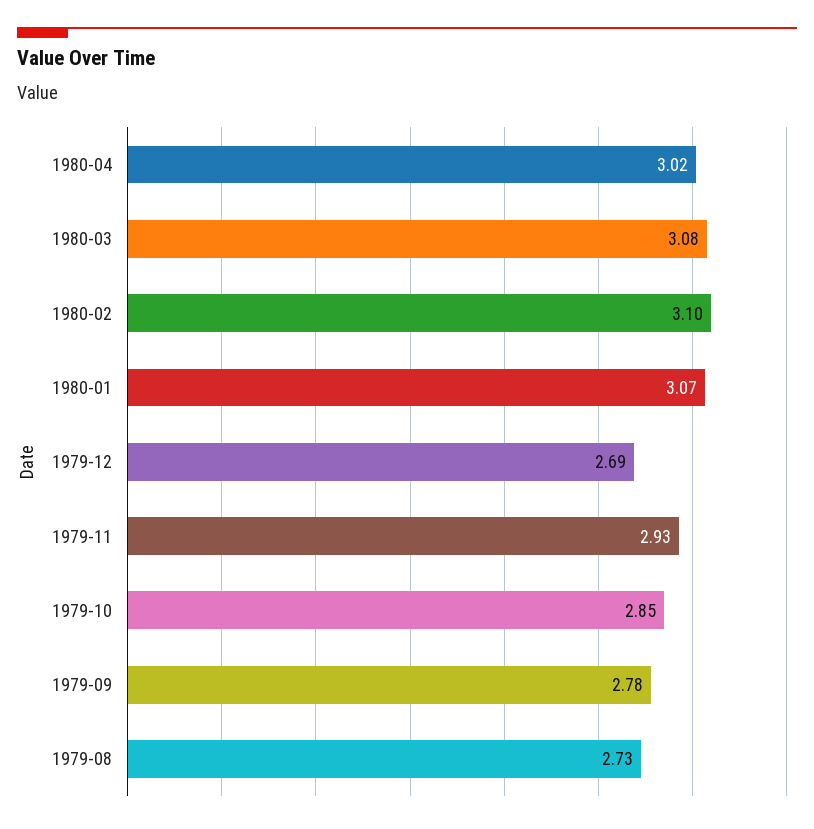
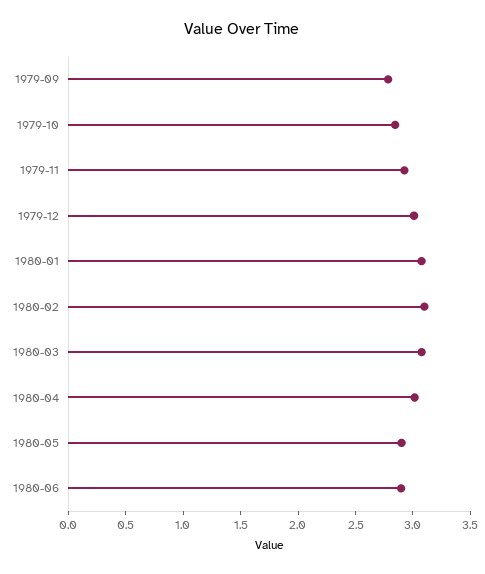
1979-12: 2.69 -> 3
1979-08: 2.73 -> none
1980-05: none -> 2.9
1980-06: none -> 2.9

